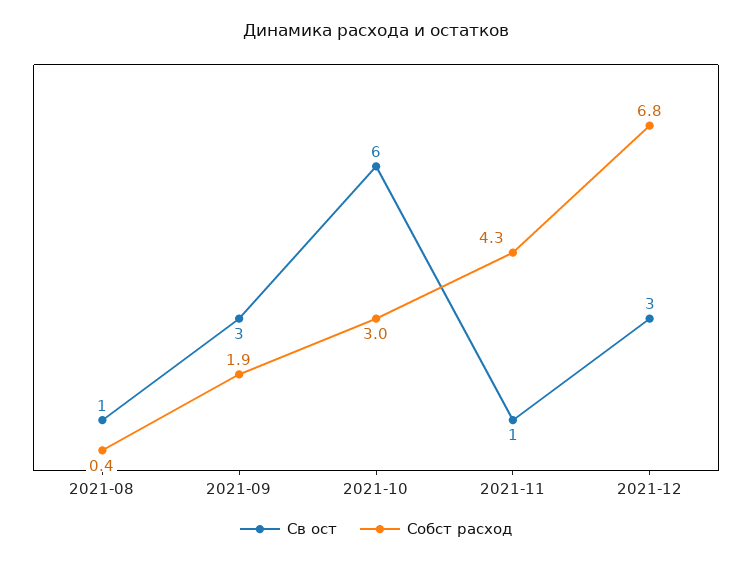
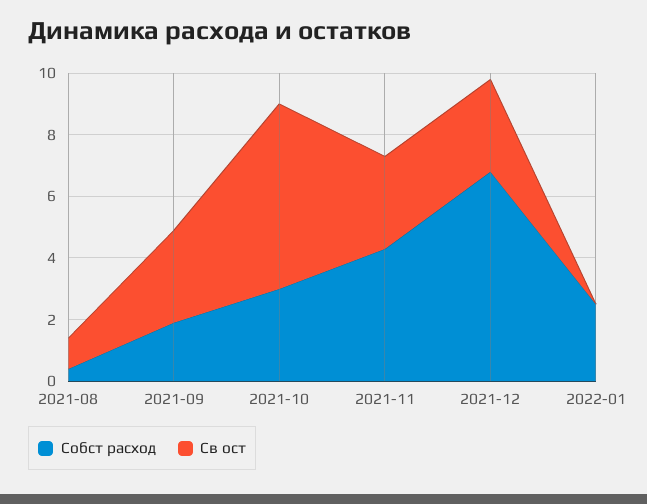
Св ост, 2021-11: 1 -> 3
Собст расход, 2022-01: none -> 2.5
Св ост, 2022-01: none -> 0

